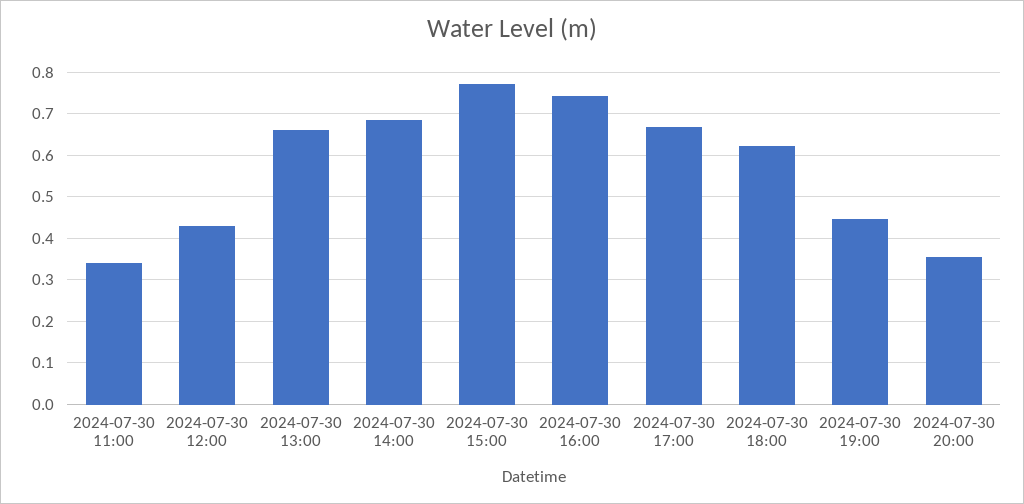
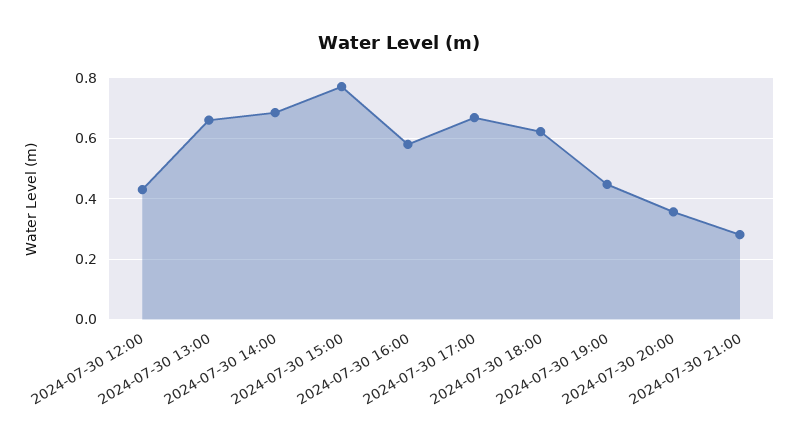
2024-07-30 11:00: 0.34 -> none
2024-07-30 16:00: 0.74 -> 0.58
2024-07-30 21:00: none -> 0.28

